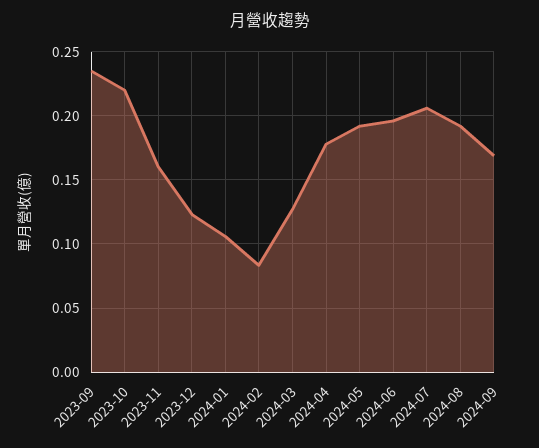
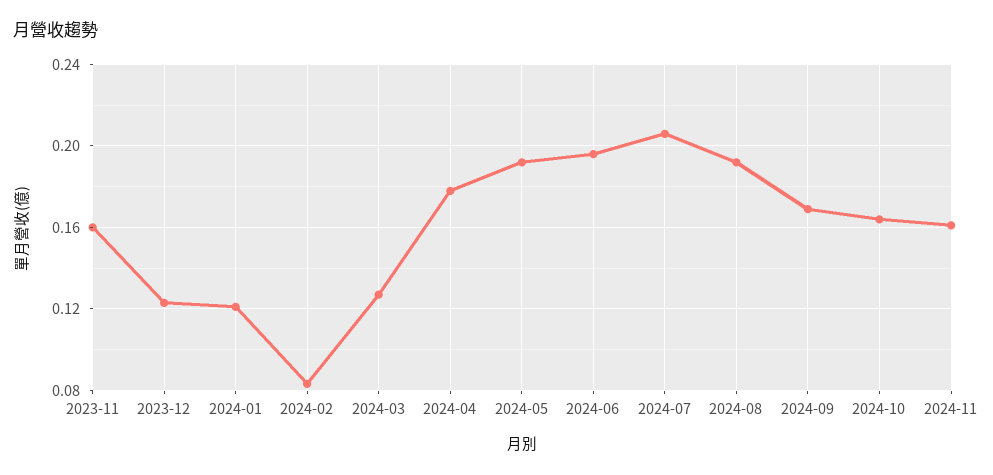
2023-09: 0.235 -> none
2023-10: 0.22 -> none
2024-01: 0.105 -> 0.12
2024-10: none -> 0.165
2024-11: none -> 0.16

